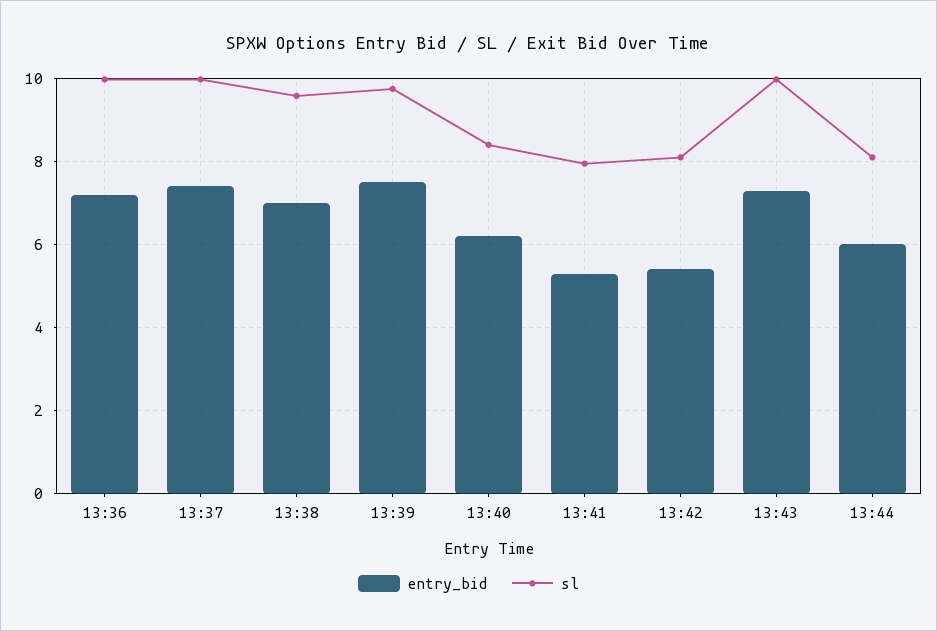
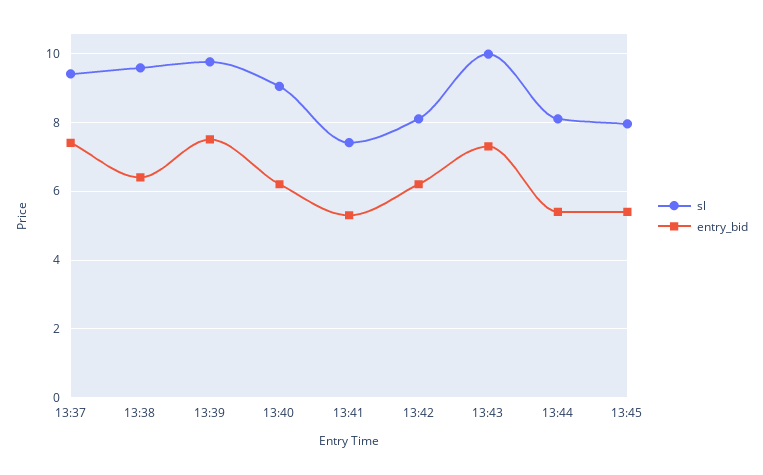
entry_bid, 13:36: 7.2 -> none
sl, 13:36: 10 -> none
sl, 13:37: 10 -> 9.4
entry_bid, 13:38: 7 -> 6.4
sl, 13:40: 8.4 -> 9
sl, 13:41: 8 -> 7.4
entry_bid, 13:42: 5.4 -> 6.2
entry_bid, 13:44: 6 -> 5.4
sl, 13:45: none -> 8
entry_bid, 13:45: none -> 5.4

